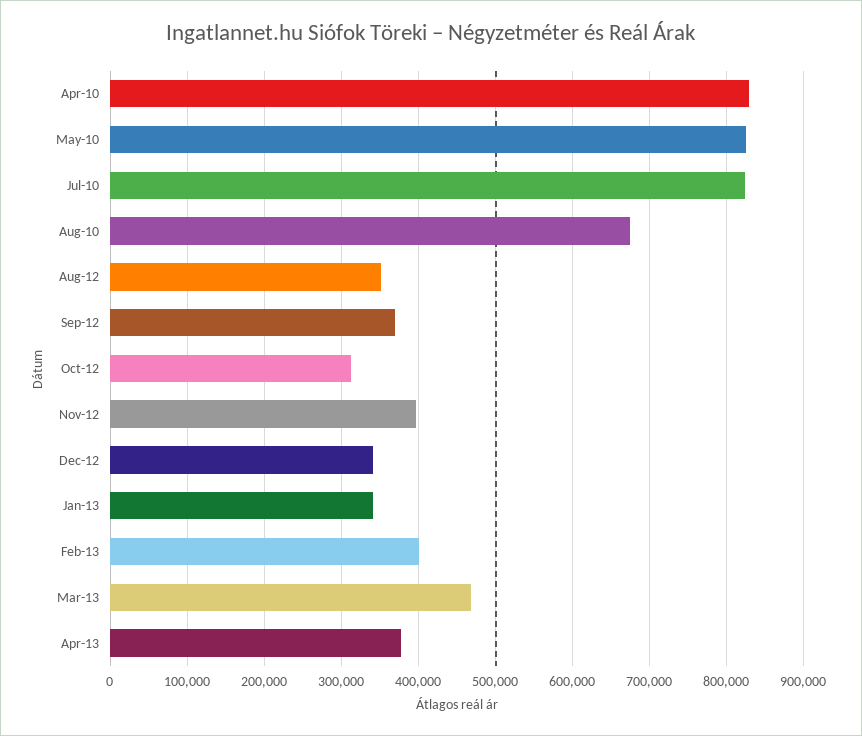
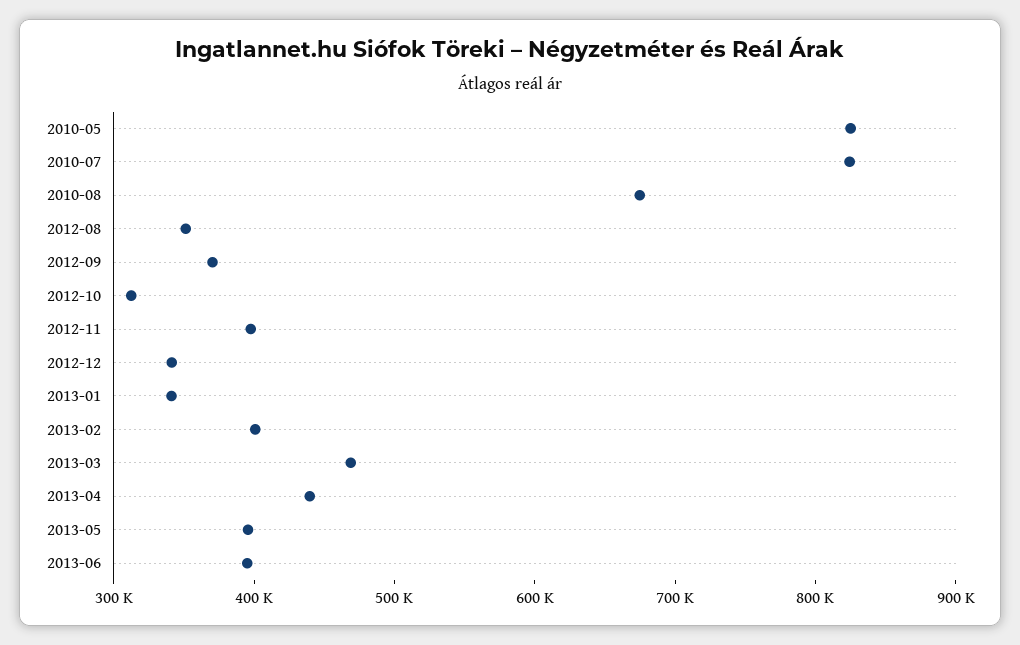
Apr-10: 830000 -> none
Apr-13: 380000 -> 440000
2013-05: none -> 400000
2013-06: none -> 400000

